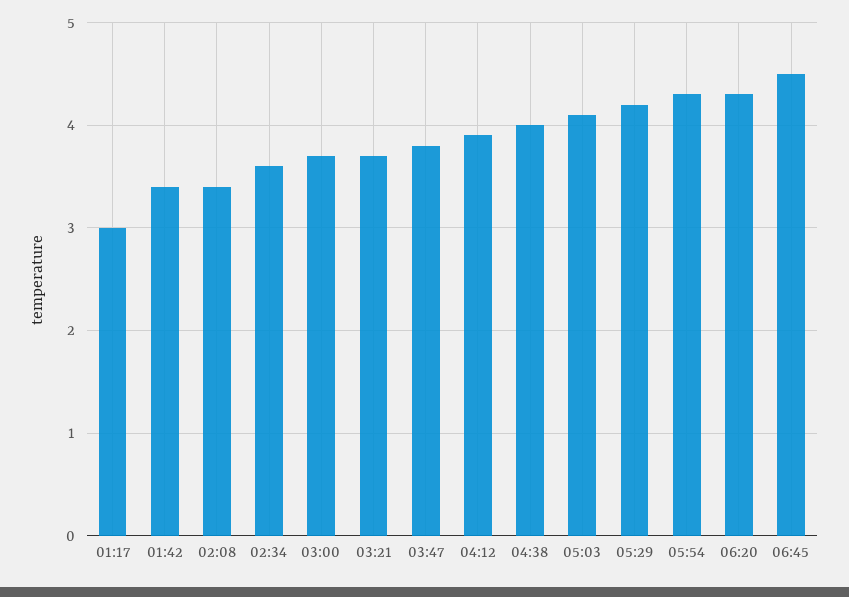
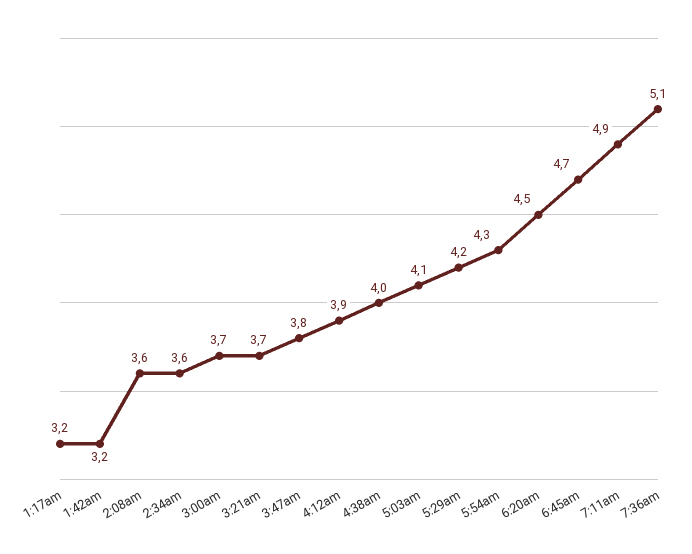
01:17: 3 -> 3.2
01:42: 3.4 -> 3.2
02:08: 3.4 -> 3.6
06:20: 4.3 -> 4.5
06:45: 4.5 -> 4.7
7:11am: none -> 4.9
7:36am: none -> 5.1

